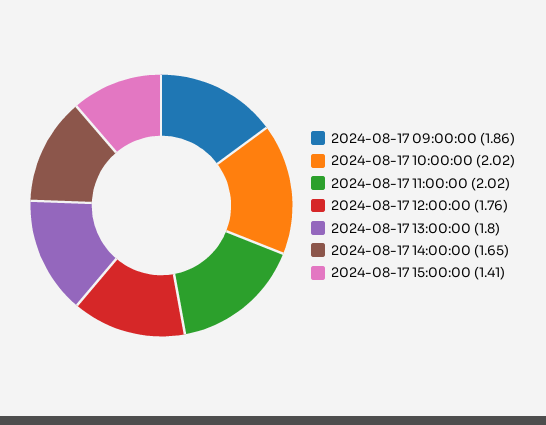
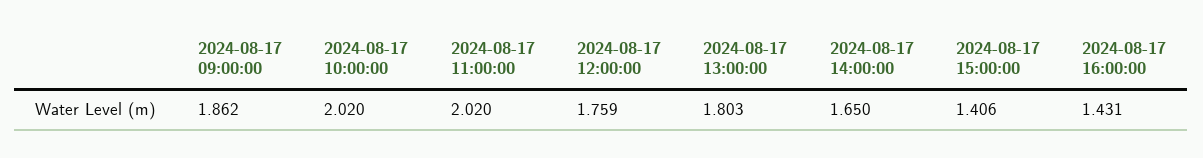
2024-08-17 16:00:00: none -> 1.431

